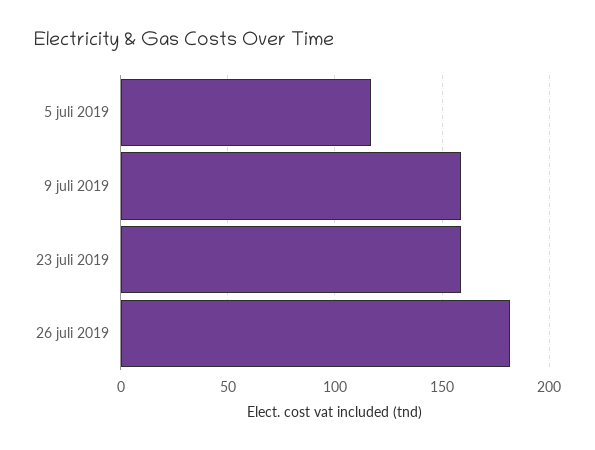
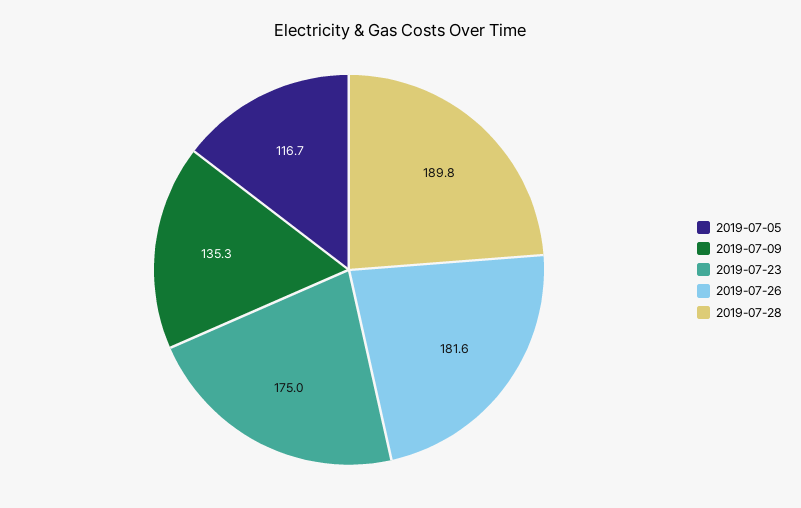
9 juli 2019: 160 -> 135.3
23 juli 2019: 160 -> 175
2019-07-28: none -> 189.8

